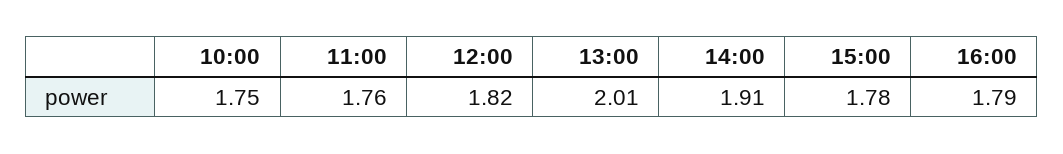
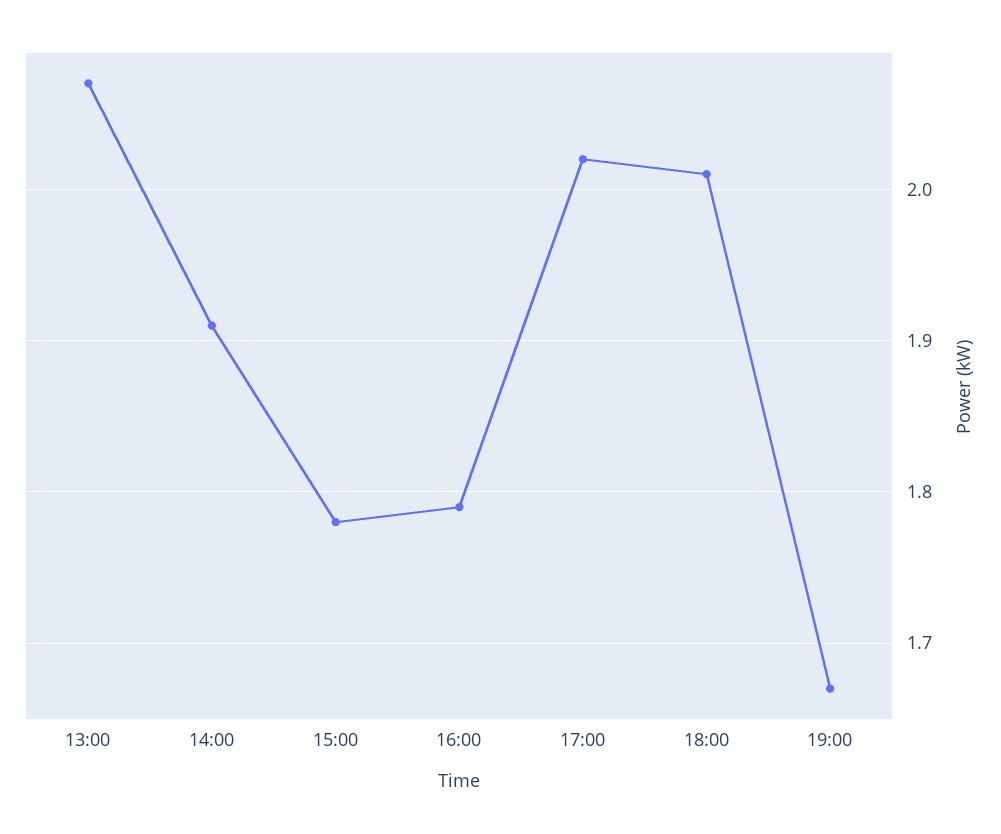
10:00: 1.75 -> none
11:00: 1.76 -> none
12:00: 1.82 -> none
13:00: 2.01 -> 2.07
17:00: none -> 2.02
18:00: none -> 2.01
19:00: none -> 1.67

